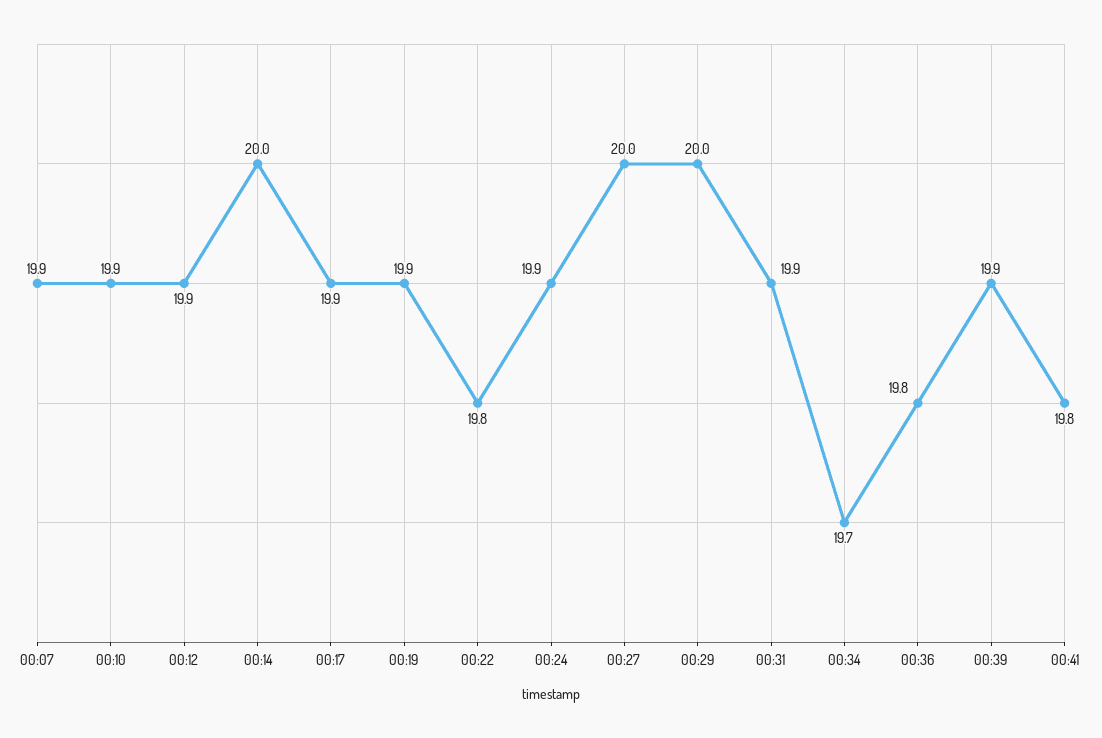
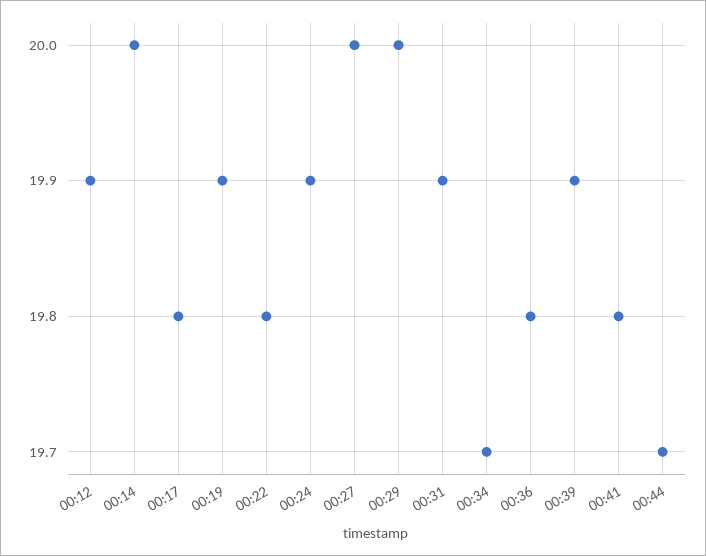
00:07: 19.9 -> none
00:10: 19.9 -> none
00:17: 19.9 -> 19.8
00:44: none -> 19.7

